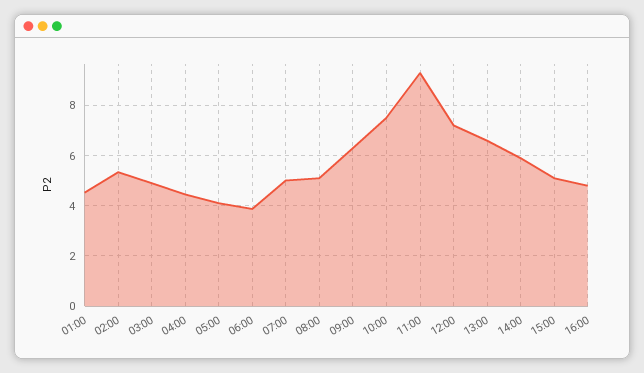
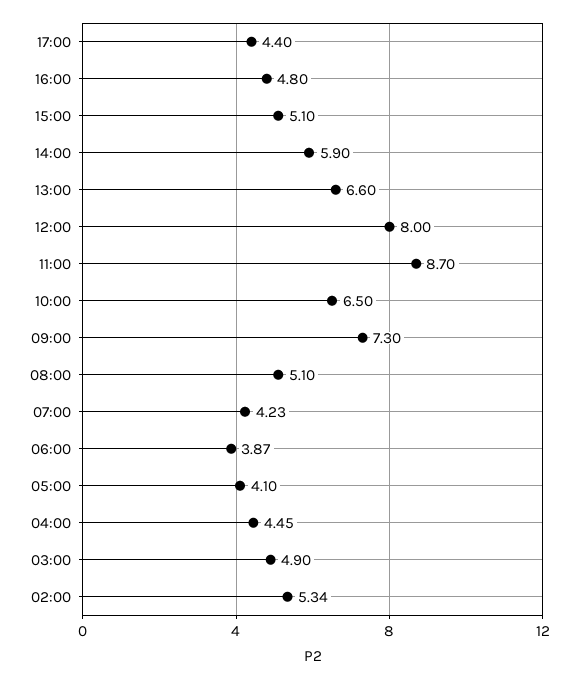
01:00: 4.5 -> none
07:00: 5 -> 4.23
09:00: 6.25 -> 7.3
10:00: 7.5 -> 6.5
11:00: 9.25 -> 8.7
12:00: 7.25 -> 8
17:00: none -> 4.4

